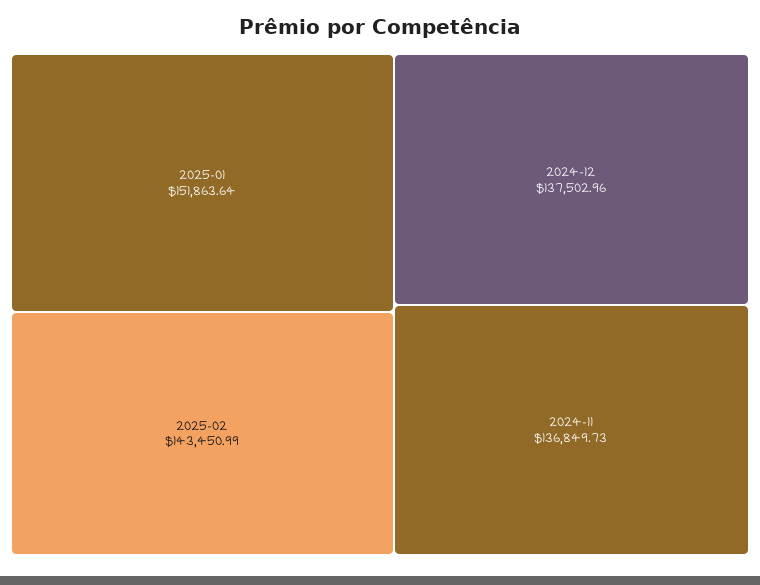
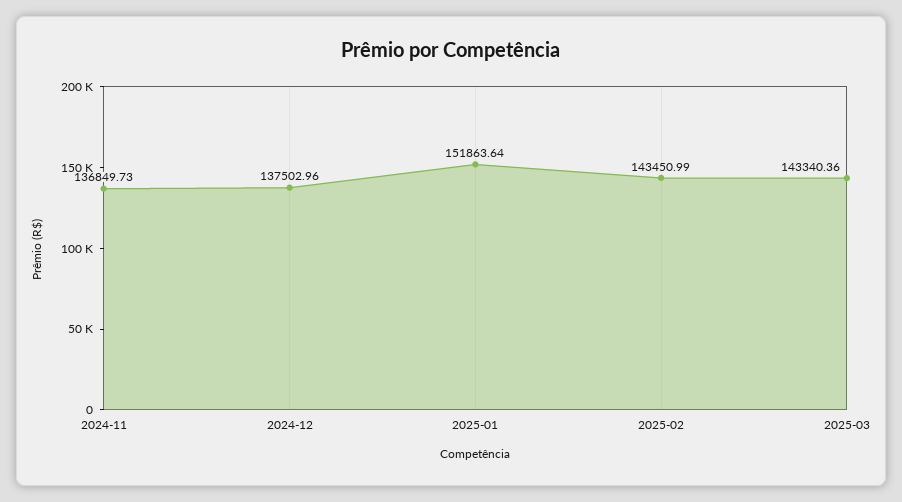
2025-03: none -> 143340.36

